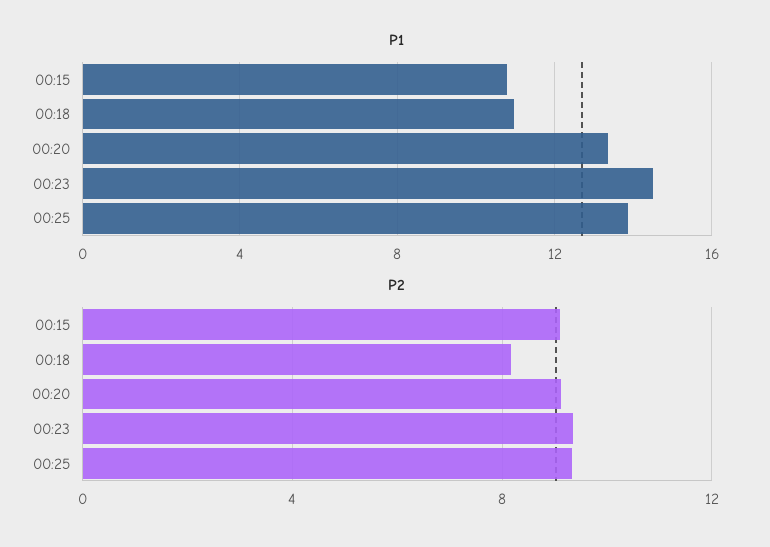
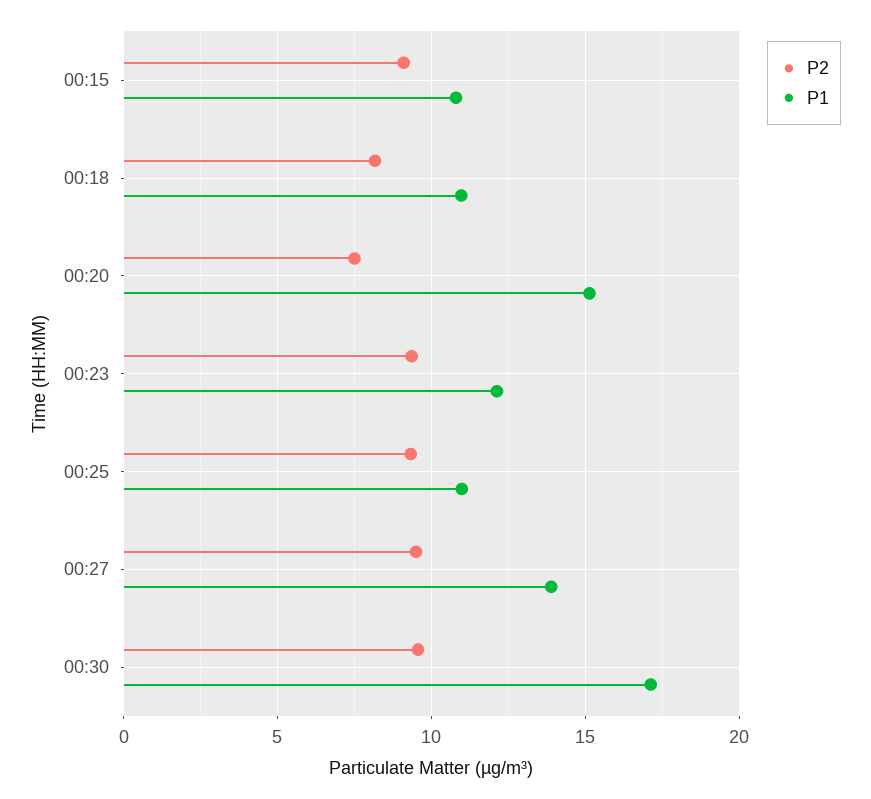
P1, 00:20: 13.5 -> 15
P1, 00:23: 14.5 -> 12
P1, 00:25: 14 -> 11
P2, 00:20: 9 -> 7.5
P2, 00:27: none -> 9.5
P1, 00:27: none -> 14
P2, 00:30: none -> 9.5
P1, 00:30: none -> 17

